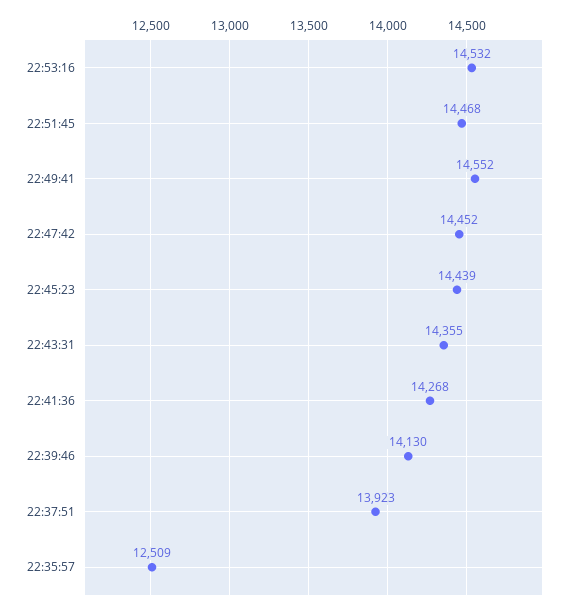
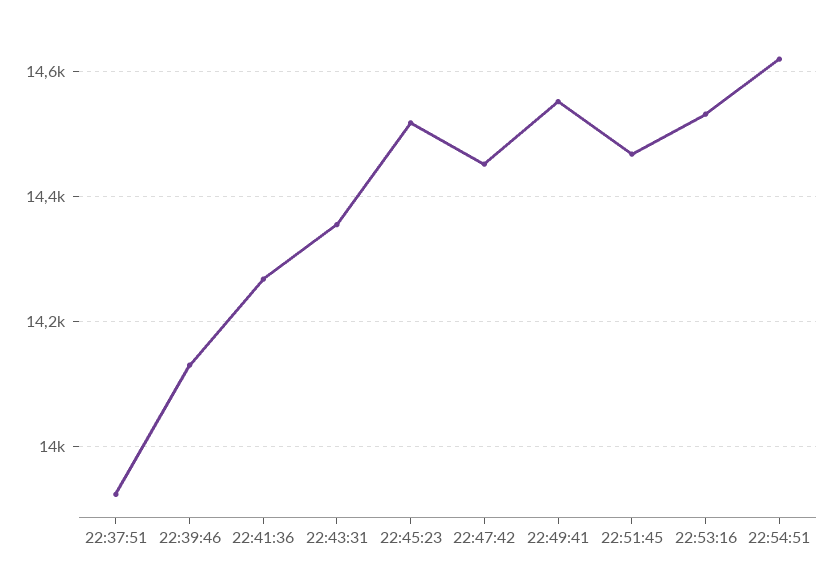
22:45:23: 14439 -> 14520
22:35:57: 12509 -> none
22:54:51: none -> 14620

